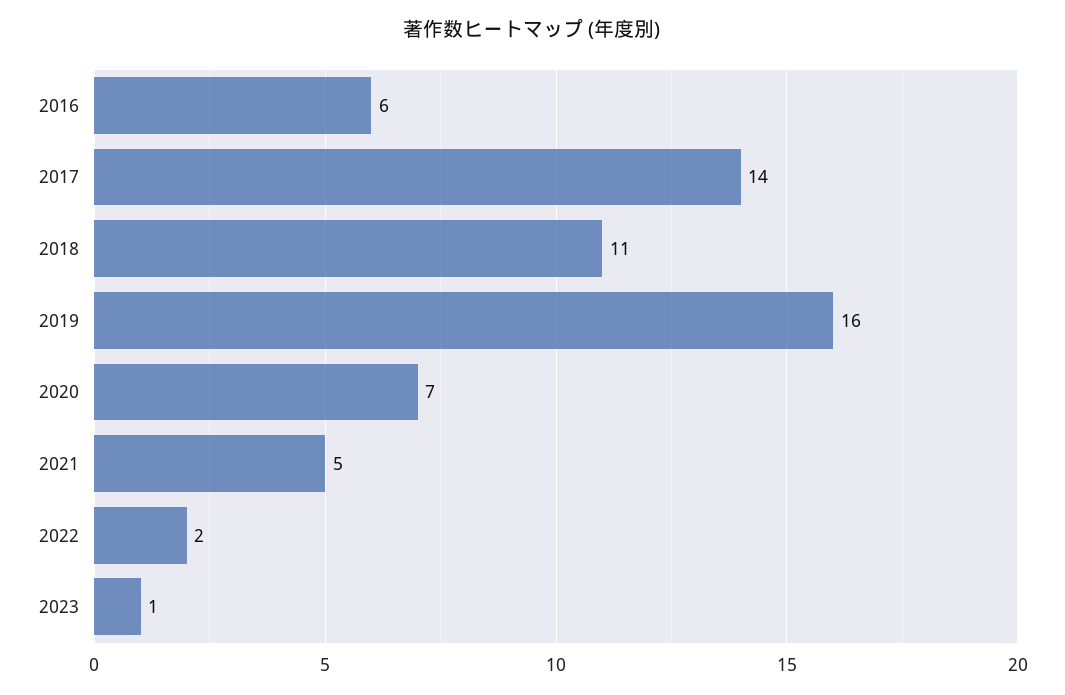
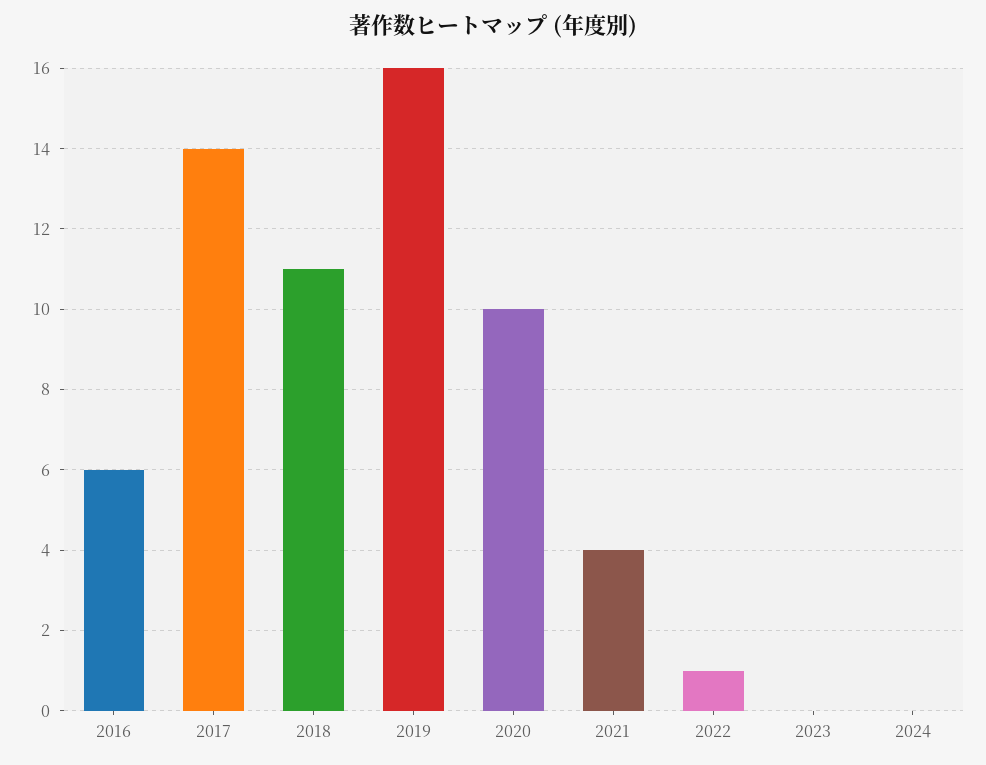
2020: 7 -> 10
2021: 5 -> 4
2022: 2 -> 1
2023: 1 -> 0
2024: none -> 0

